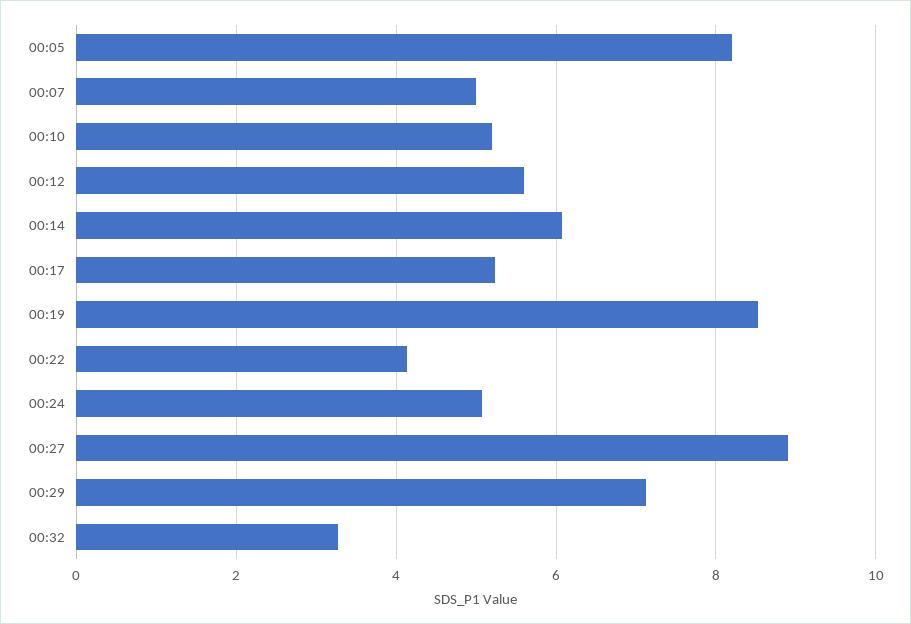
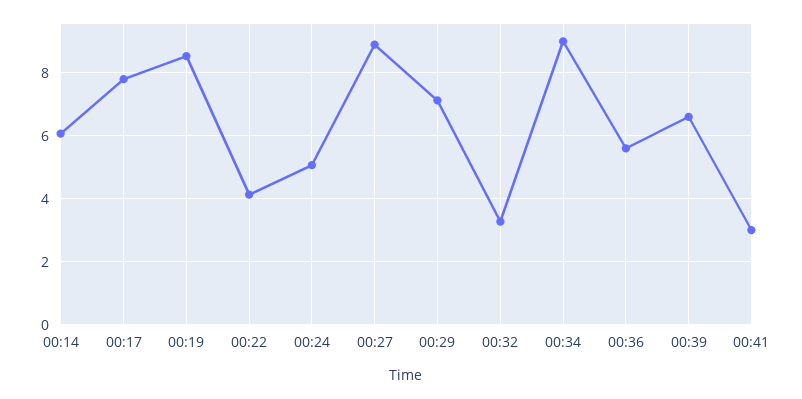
00:05: 8.2 -> none
00:07: 5 -> none
00:10: 5.2 -> none
00:12: 5.6 -> none
00:17: 5.2 -> 7.8
00:34: none -> 9
00:36: none -> 5.6
00:39: none -> 6.6
00:41: none -> 3

